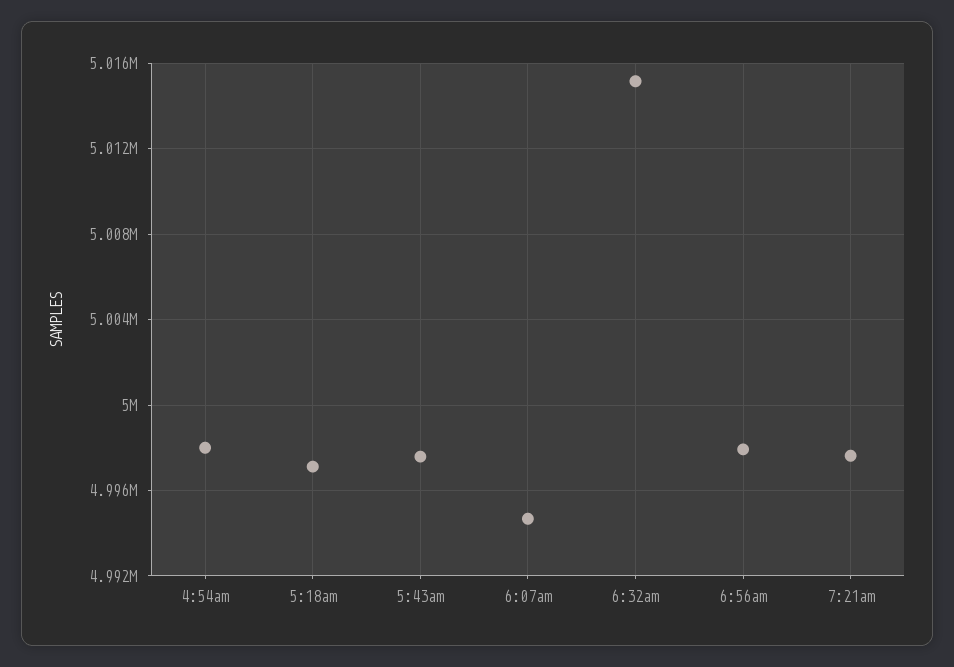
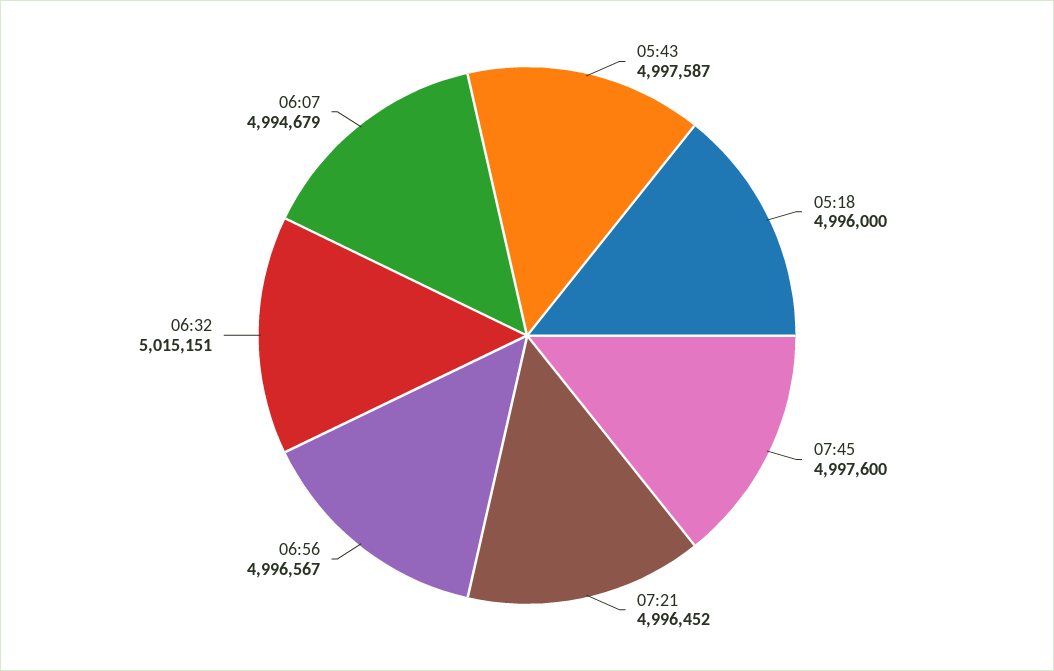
4:54am: 4998000 -> none
5:18am: 4997000 -> 4996000
6:56am: 4998000 -> 4996567
7:21am: 4997500 -> 4996452
07:45: none -> 4997600

